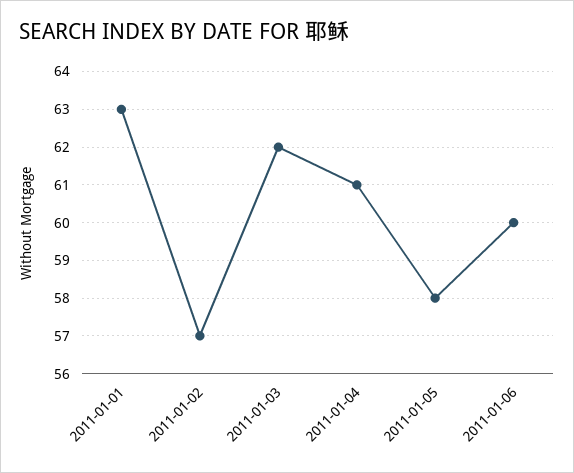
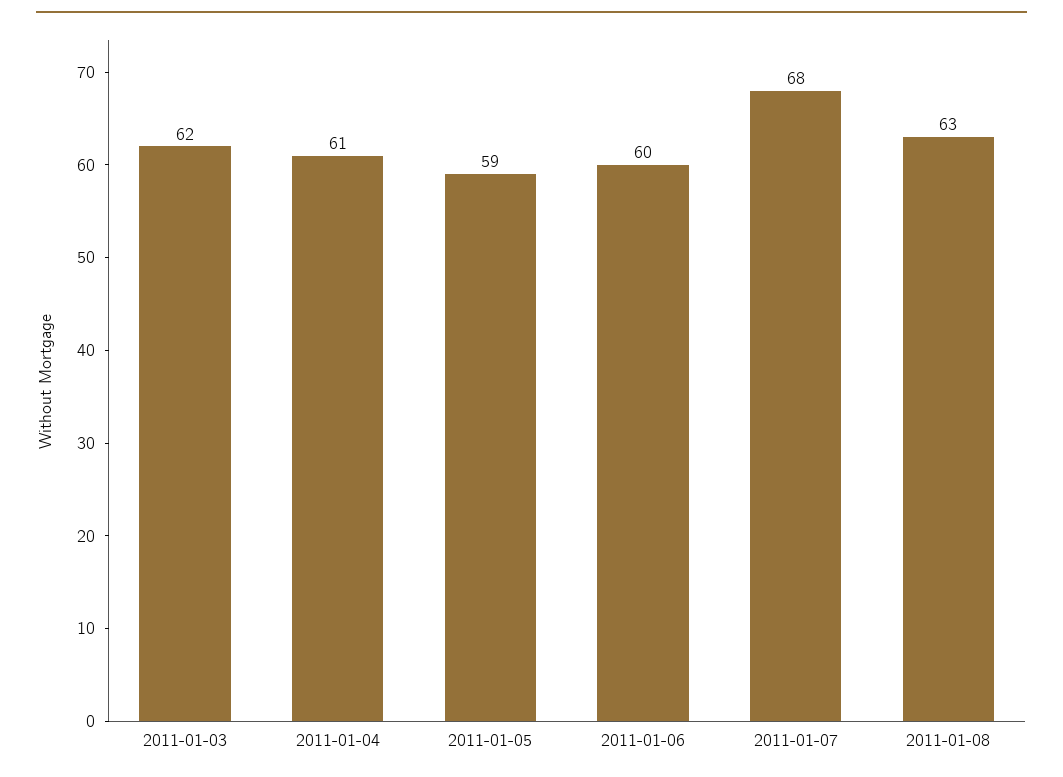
2011-01-01: 63 -> none
2011-01-02: 57 -> none
2011-01-05: 58 -> 59
2011-01-07: none -> 68
2011-01-08: none -> 63

